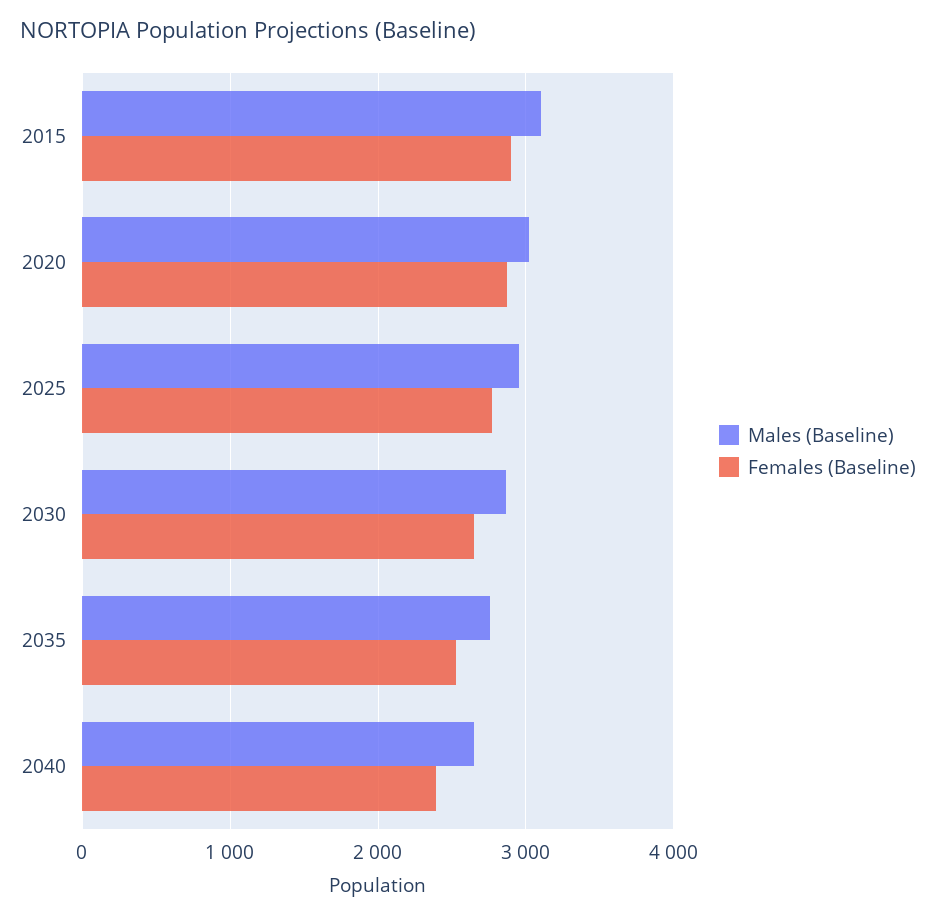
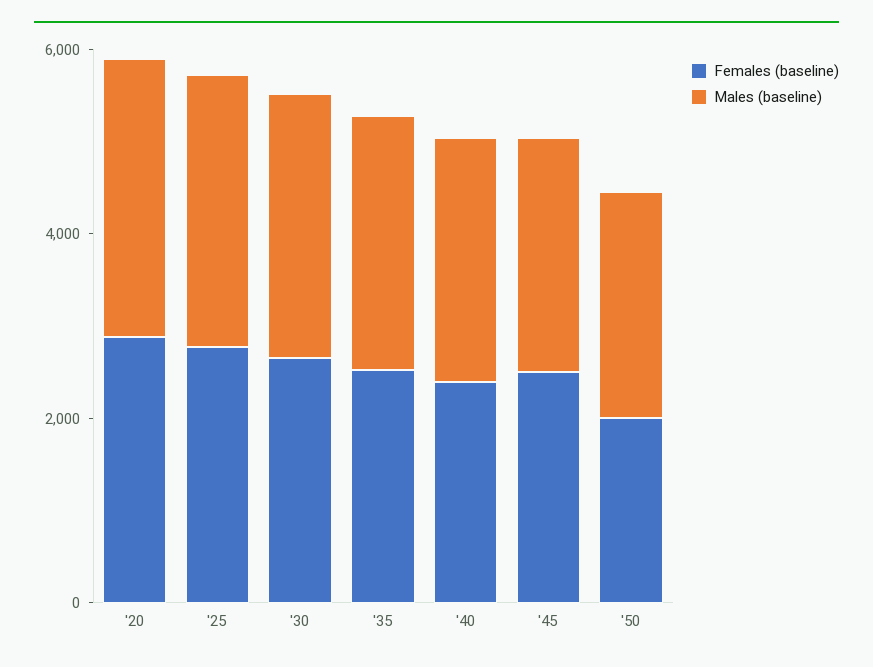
Males (Baseline), 2015: 3100 -> none
Females (Baseline), 2015: 2900 -> none
Females (Baseline), '45: none -> 2500
Males (Baseline), '45: none -> 2500
Females (Baseline), '50: none -> 2000
Males (Baseline), '50: none -> 2500

